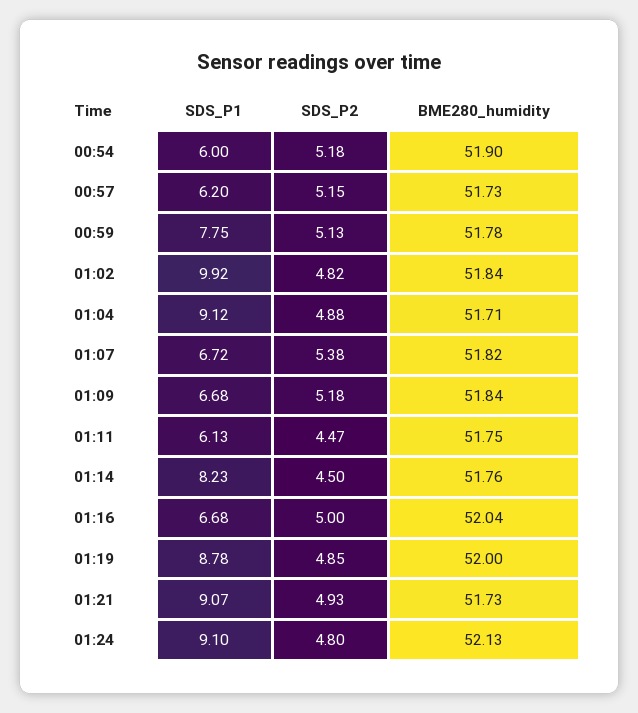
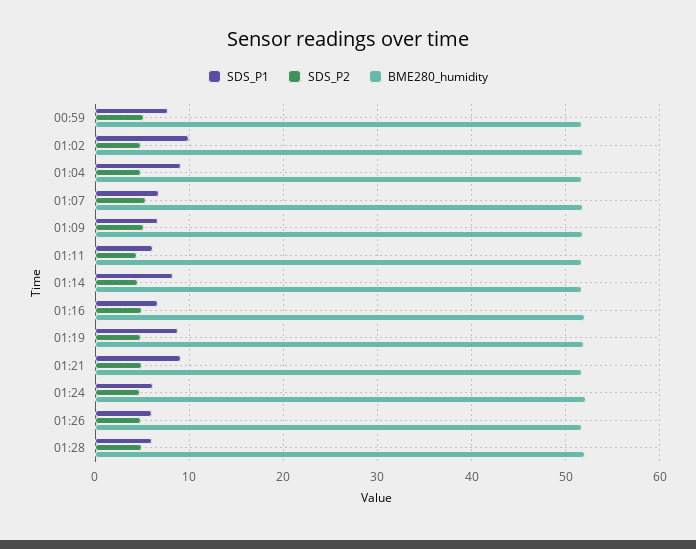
SDS_P1, 00:54: 6 -> none
SDS_P2, 00:54: 5.18 -> none
BME280_humidity, 00:54: 51.9 -> none
SDS_P1, 00:57: 6.2 -> none
SDS_P2, 00:57: 5.15 -> none
BME280_humidity, 00:57: 51.73 -> none
SDS_P1, 01:24: 9.1 -> 6
SDS_P1, 01:26: none -> 6
SDS_P2, 01:26: none -> 5
BME280_humidity, 01:26: none -> 52
SDS_P1, 01:28: none -> 6
SDS_P2, 01:28: none -> 5
BME280_humidity, 01:28: none -> 52

